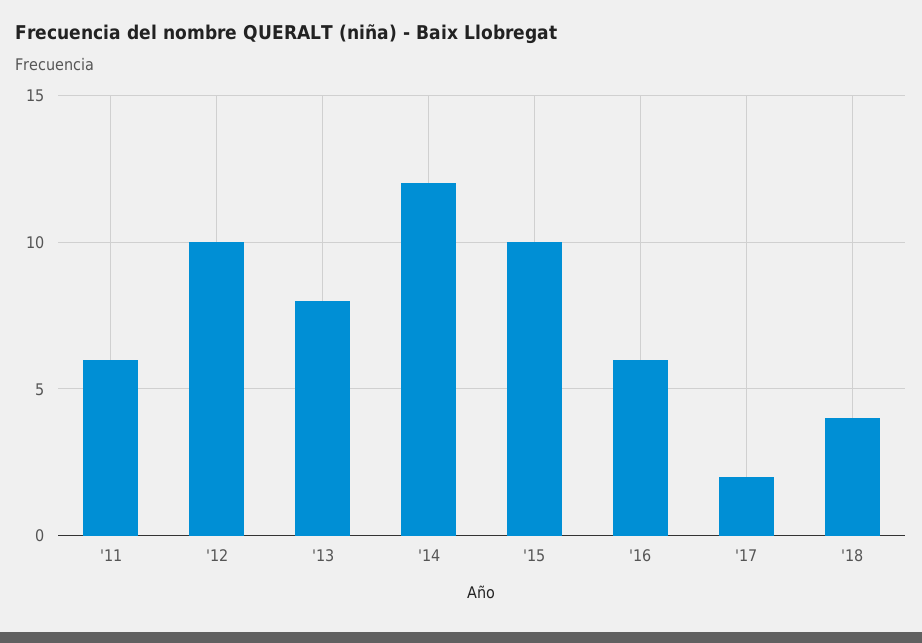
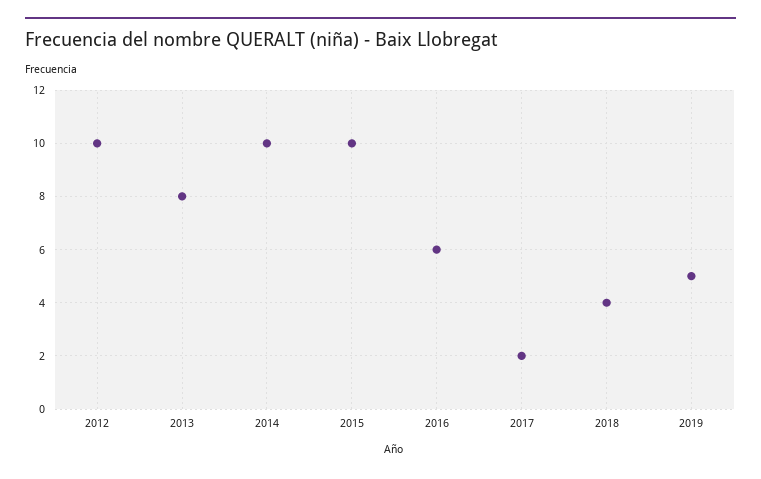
'11: 6 -> none
'14: 12 -> 10
2019: none -> 5

